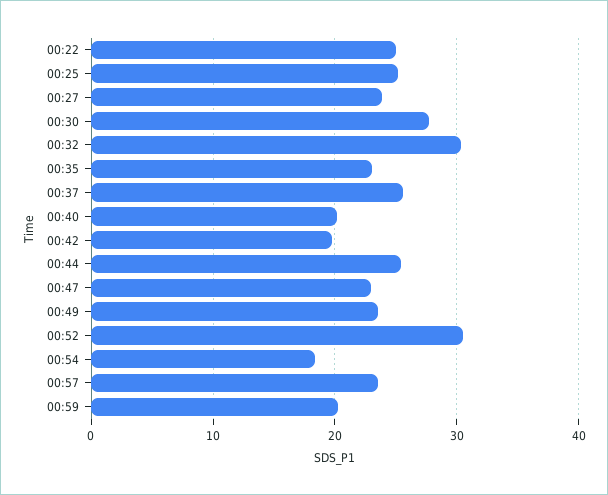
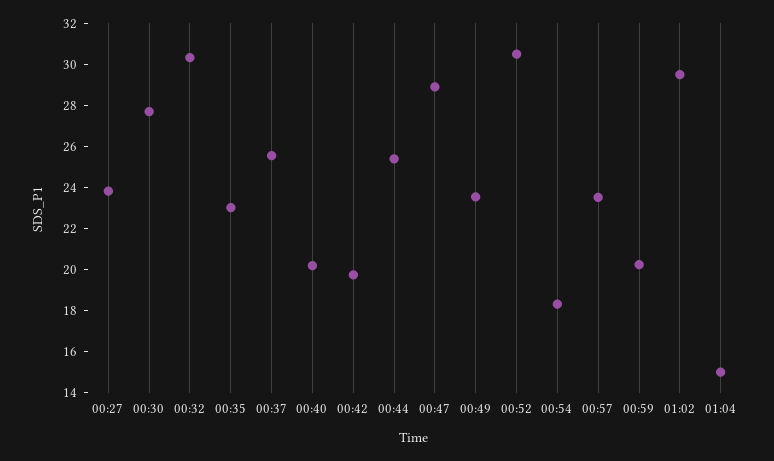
00:22: 25 -> none
00:25: 25 -> none
00:47: 23 -> 29
01:02: none -> 29.5
01:04: none -> 15

